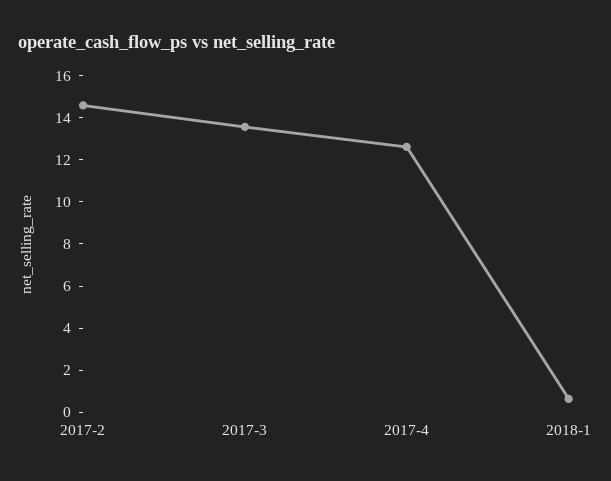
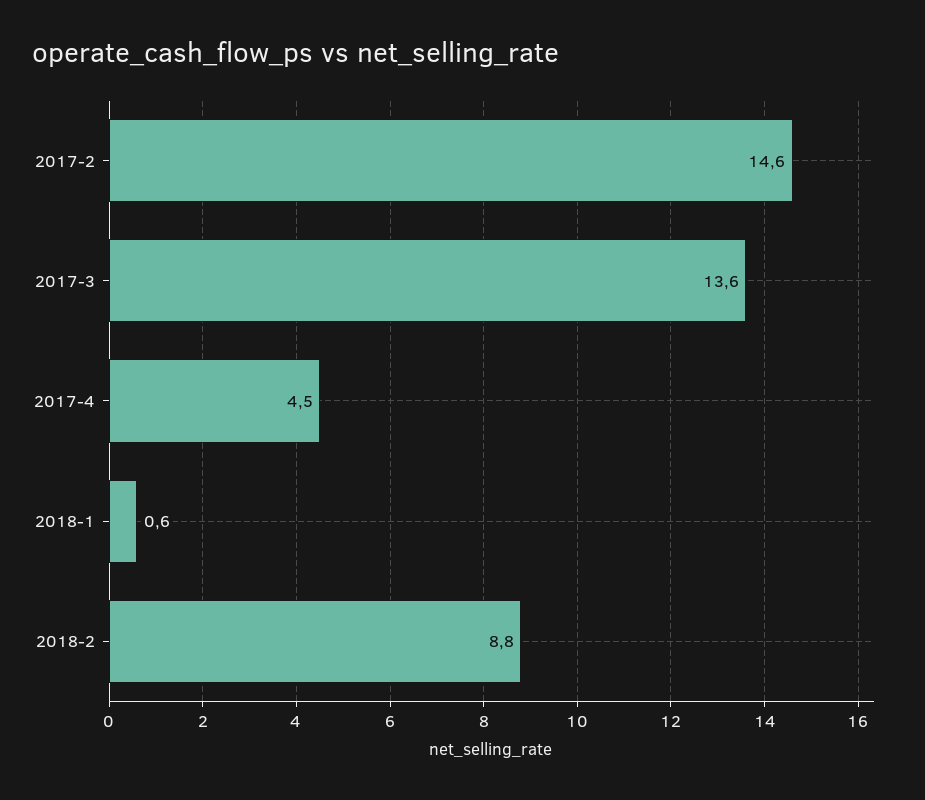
2017-4: 12.5 -> 4.5
2018-2: none -> 8.8

